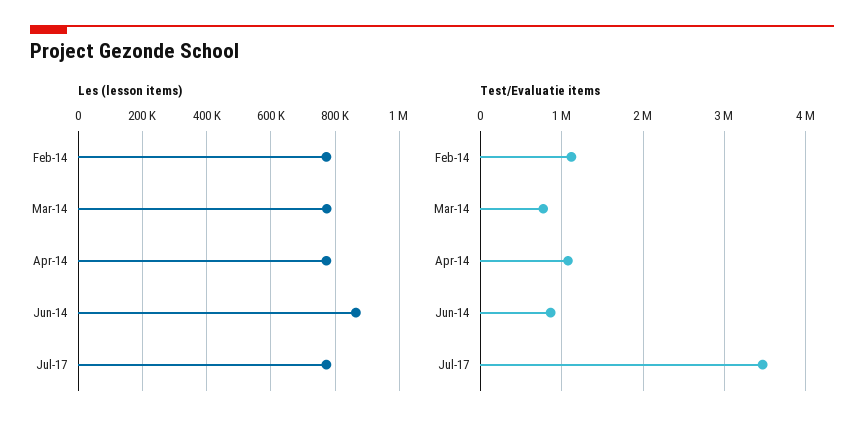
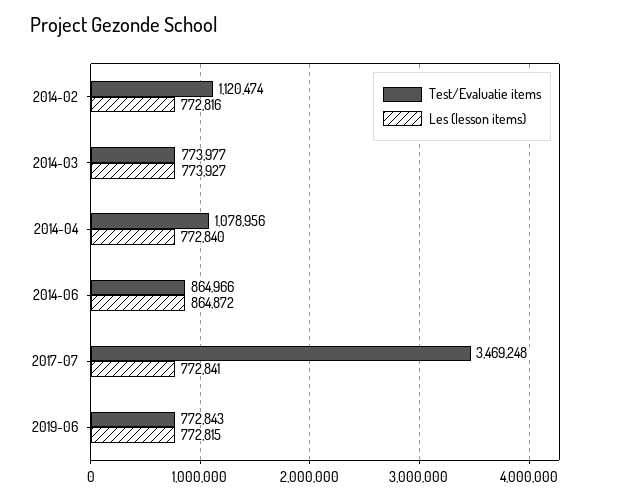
Test/Evaluatie items, 2019-06: none -> 772843
Les (lesson items), 2019-06: none -> 772815

